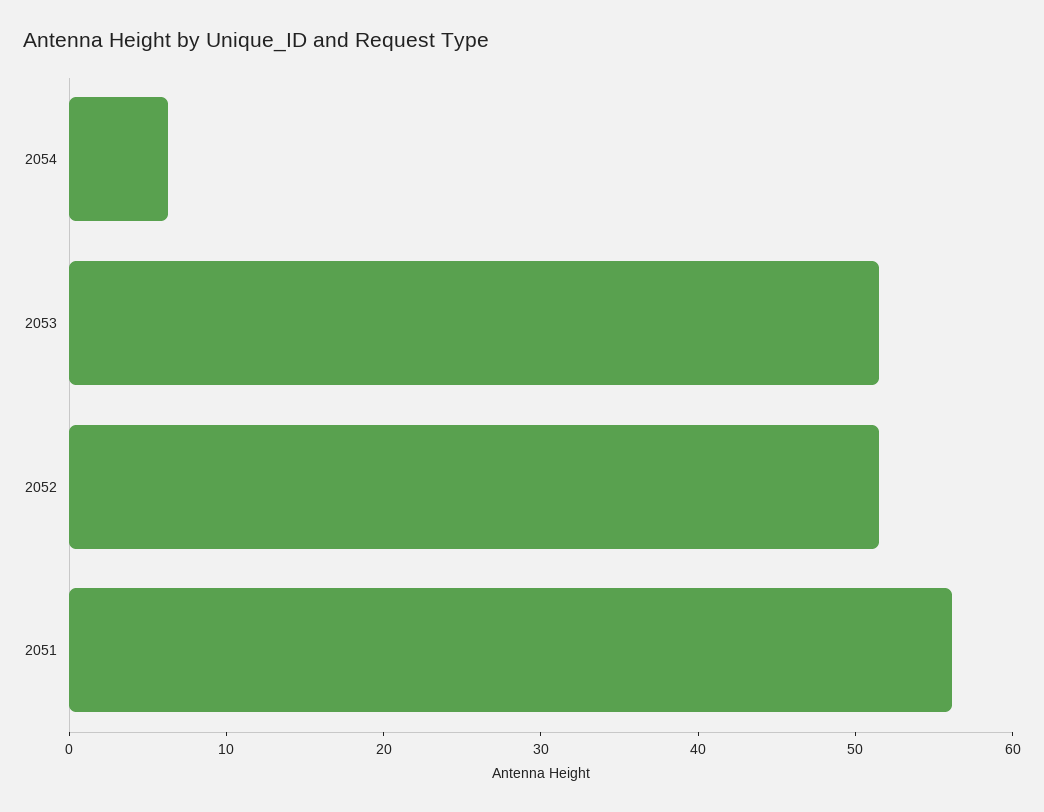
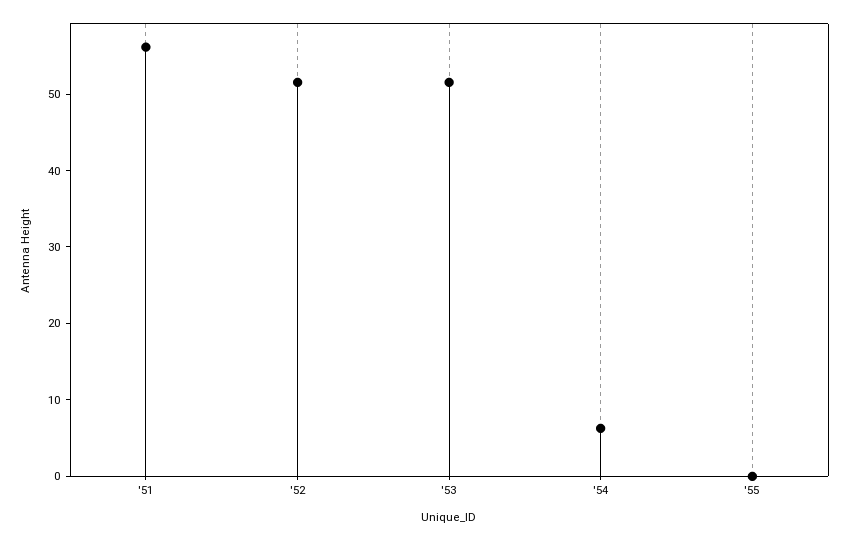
'55: none -> 0

